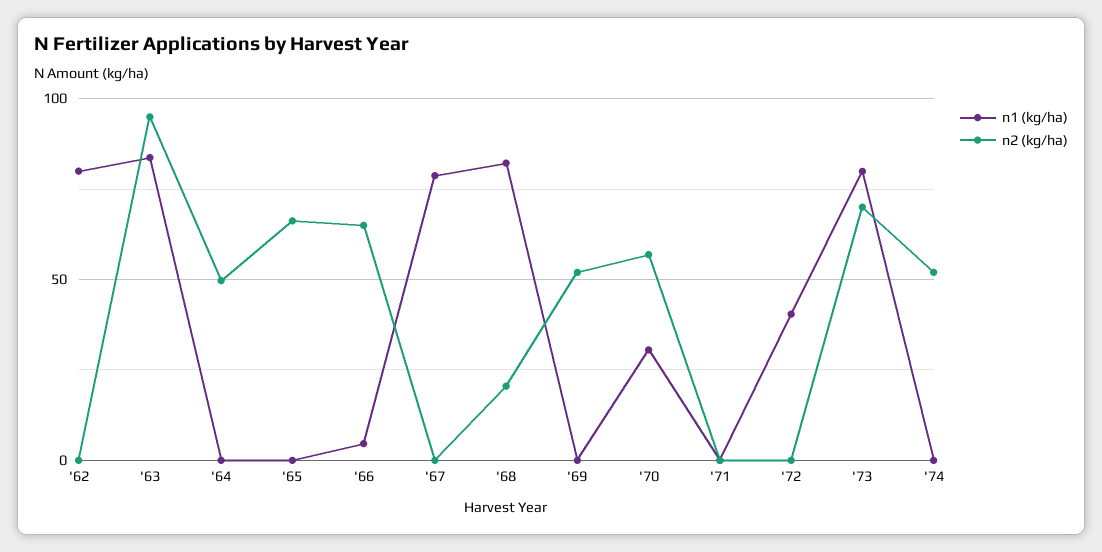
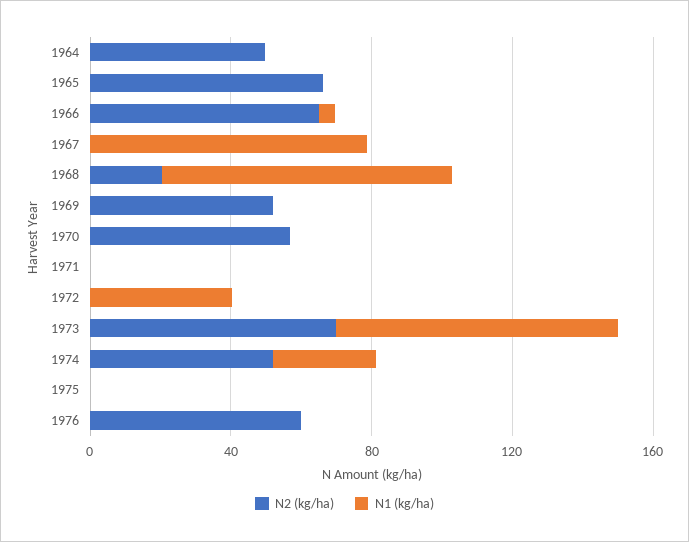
n1 (kg/ha), '62: 80 -> none
n2 (kg/ha), '62: 0 -> none
n1 (kg/ha), '63: 85 -> none
n2 (kg/ha), '63: 95 -> none
n1 (kg/ha), '70: 30 -> 0
n1 (kg/ha), '74: 0 -> 30
n2 (kg/ha), 1975: none -> 0
n1 (kg/ha), 1975: none -> 0
n2 (kg/ha), 1976: none -> 60
n1 (kg/ha), 1976: none -> 0

